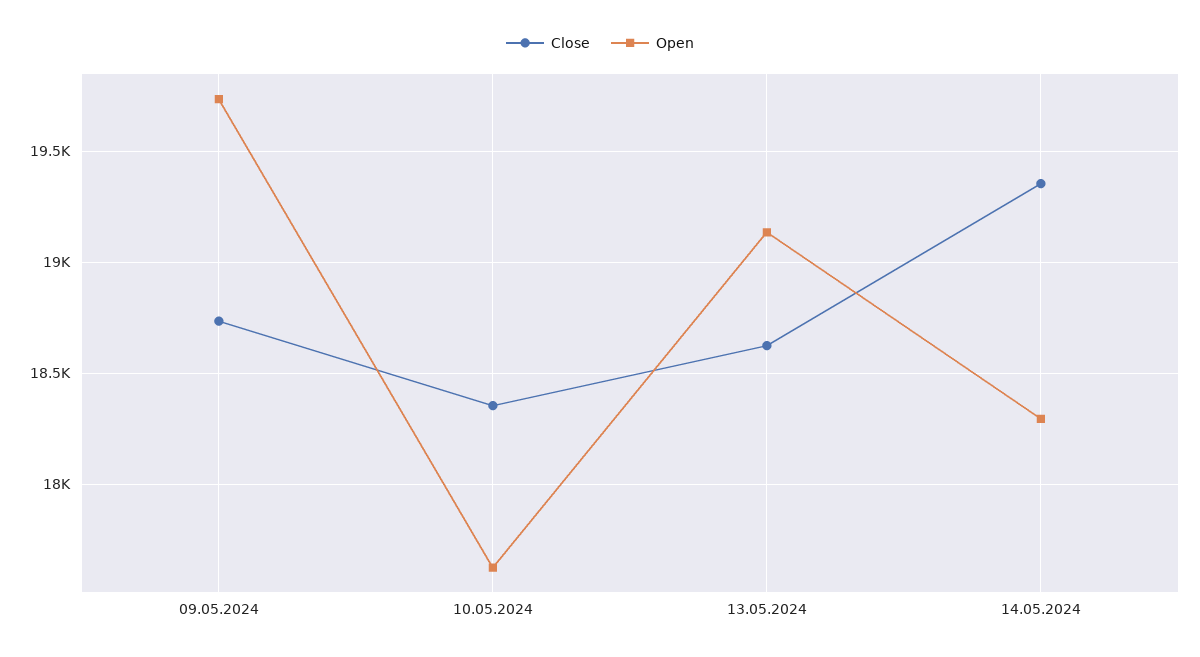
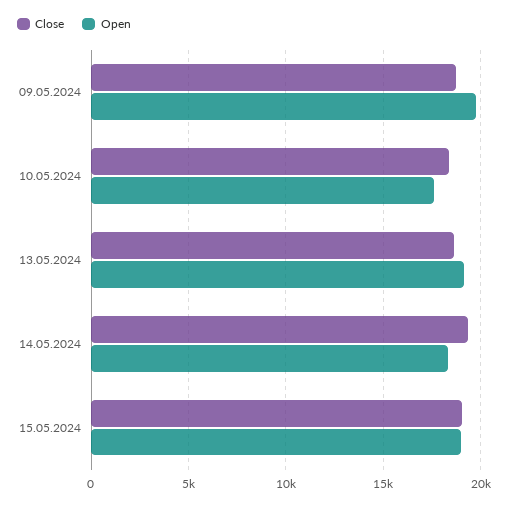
Close, 15.05.2024: none -> 19000
Open, 15.05.2024: none -> 19000

